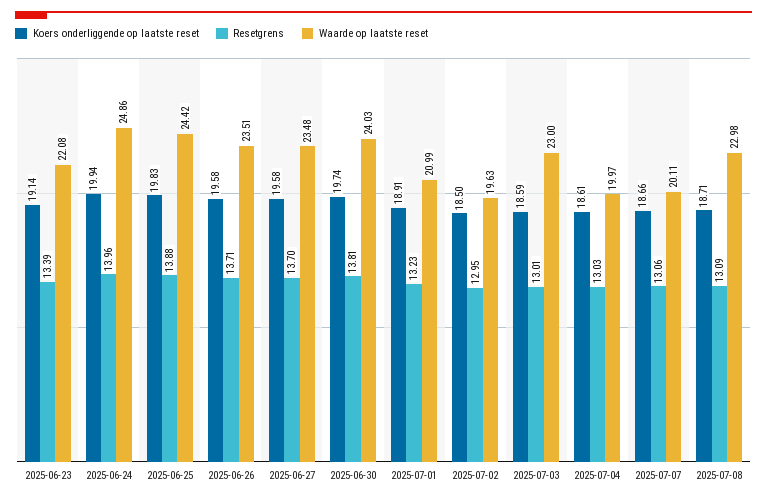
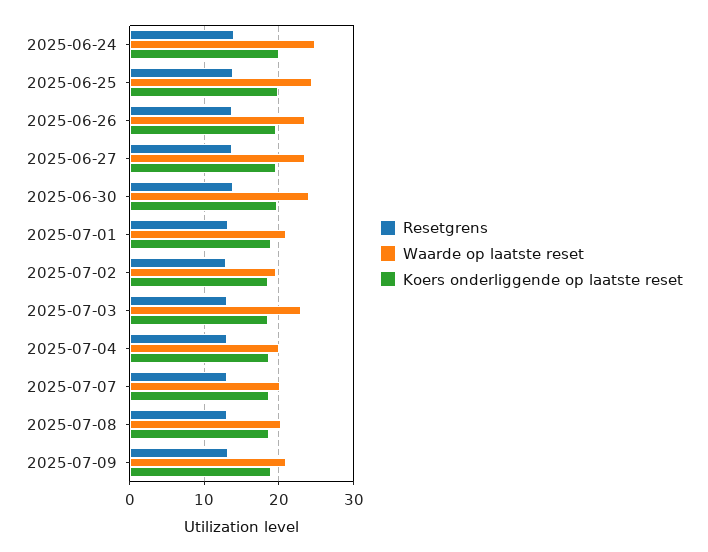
Koers onderliggende op laatste reset, 2025-06-23: 19.14 -> none
Resetgrens, 2025-06-23: 13.39 -> none
Waarde op laatste reset, 2025-06-23: 22.08 -> none
Waarde op laatste reset, 2025-07-08: 22.98 -> 20
Resetgrens, 2025-07-09: none -> 13
Waarde op laatste reset, 2025-07-09: none -> 21
Koers onderliggende op laatste reset, 2025-07-09: none -> 19

